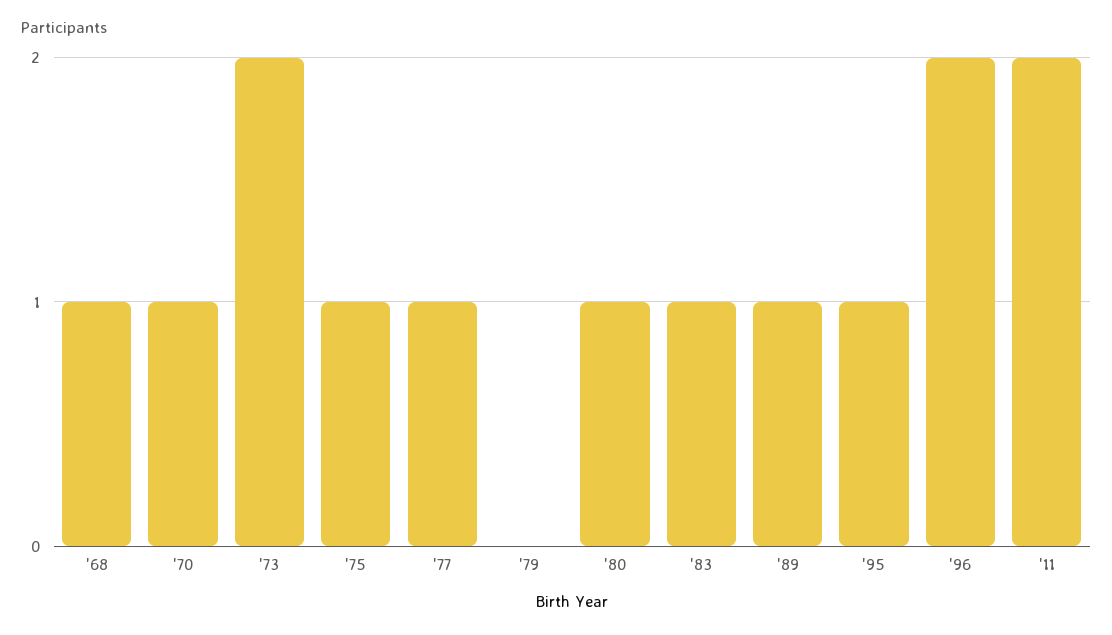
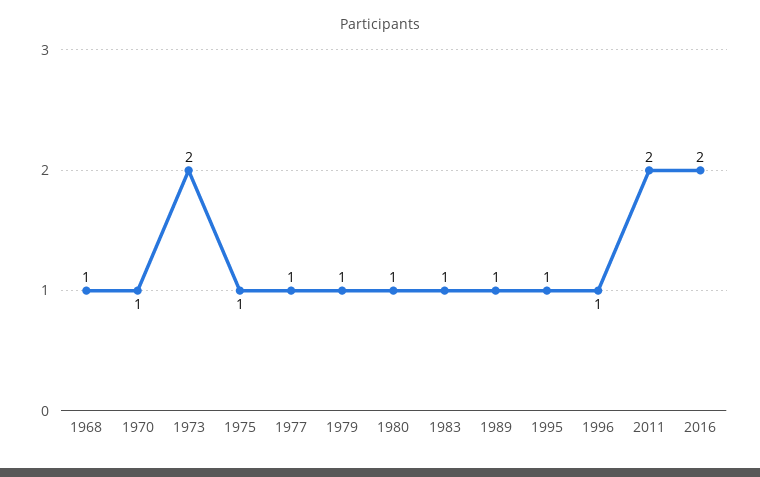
'79: 0 -> 1
'96: 2 -> 1
2016: none -> 2

